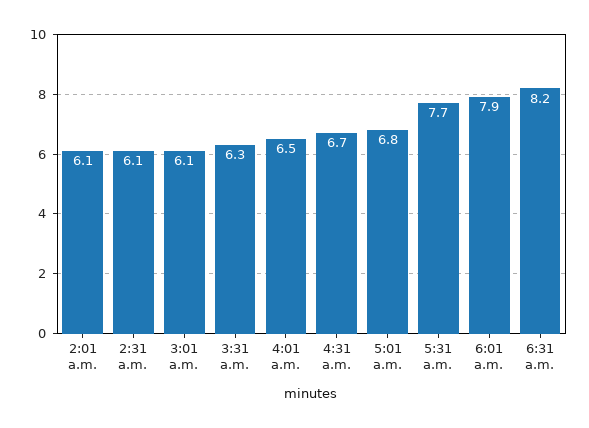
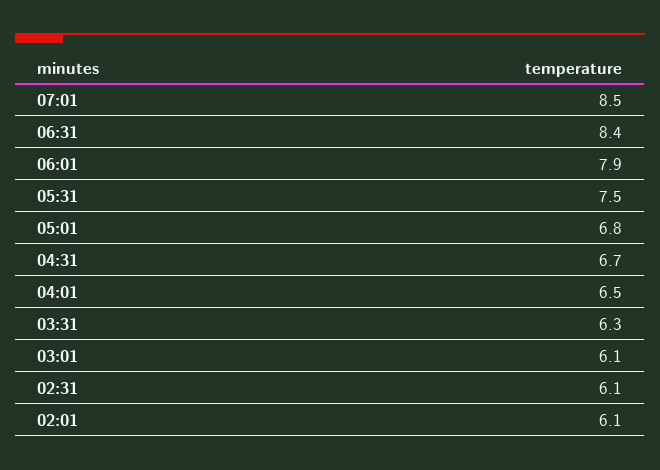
5:31 a.m.: 7.7 -> 7.5
6:31 a.m.: 8.2 -> 8.4
07:01: none -> 8.5

